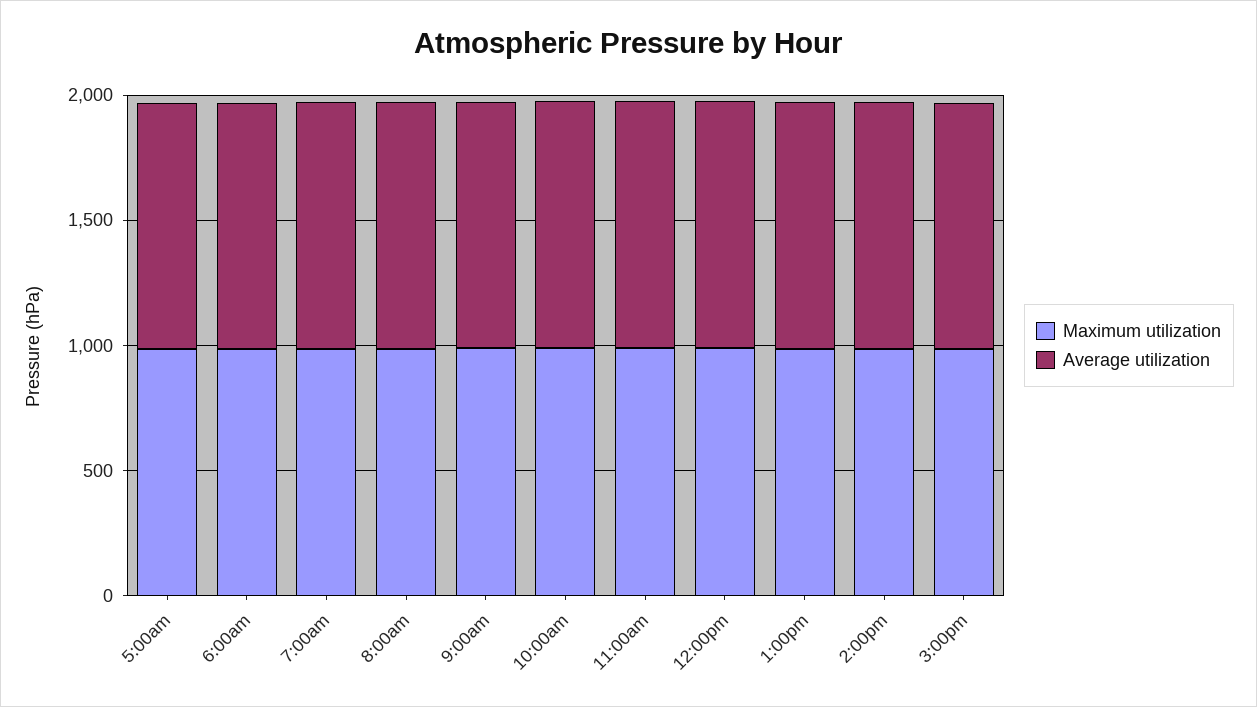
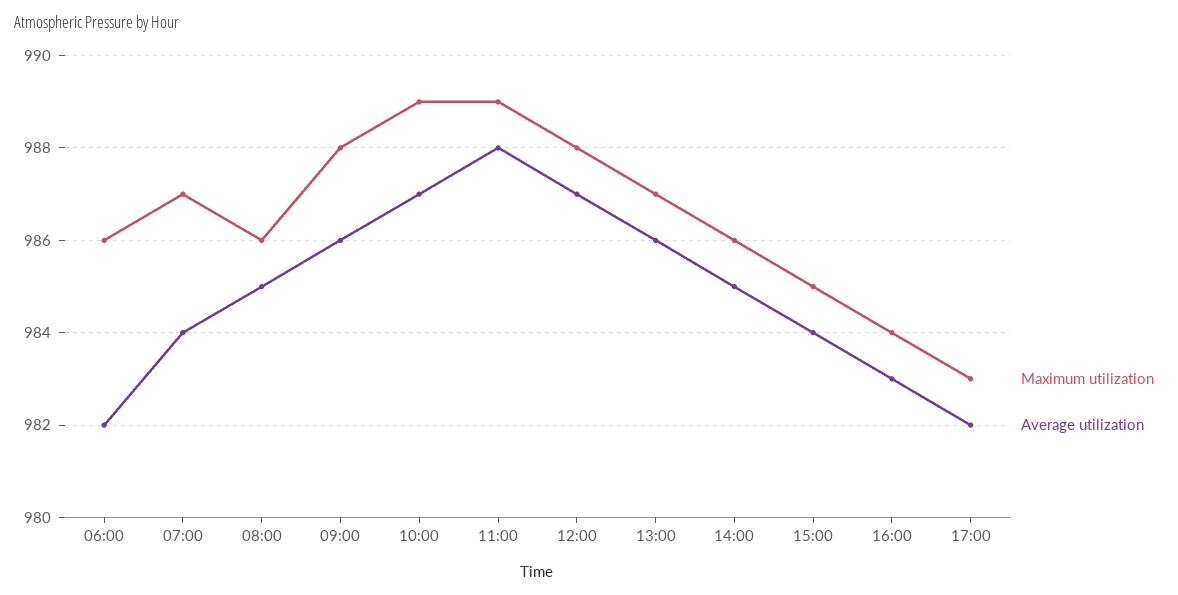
Maximum utilization, 5:00am: 1000 -> none
Average utilization, 5:00am: 1000 -> none
Maximum utilization, 16:00: none -> 984
Average utilization, 16:00: none -> 983
Maximum utilization, 17:00: none -> 983
Average utilization, 17:00: none -> 982

